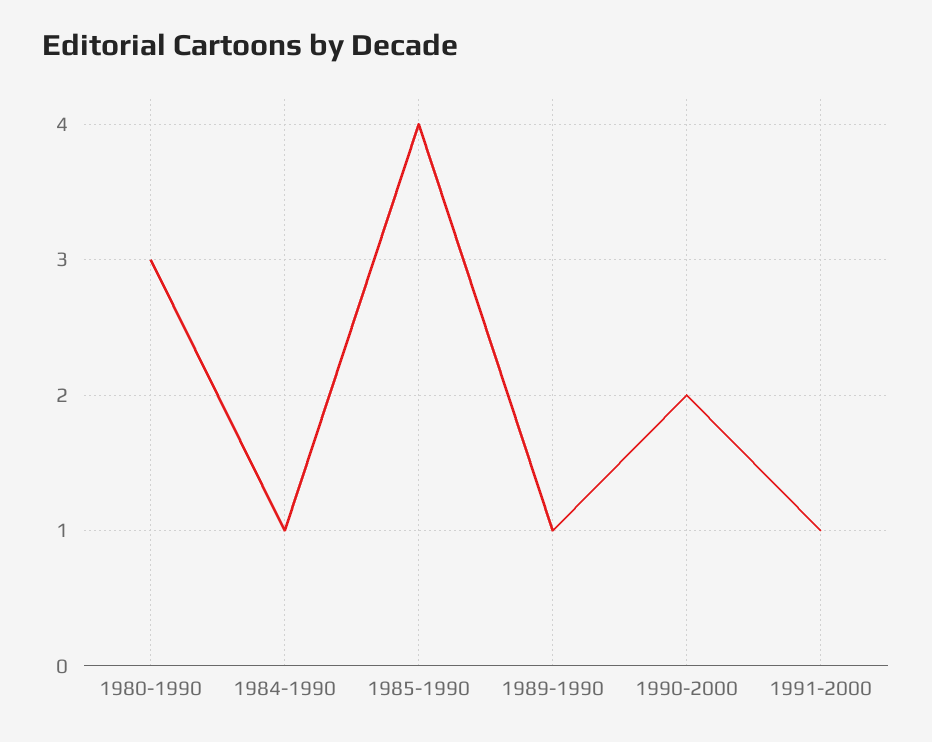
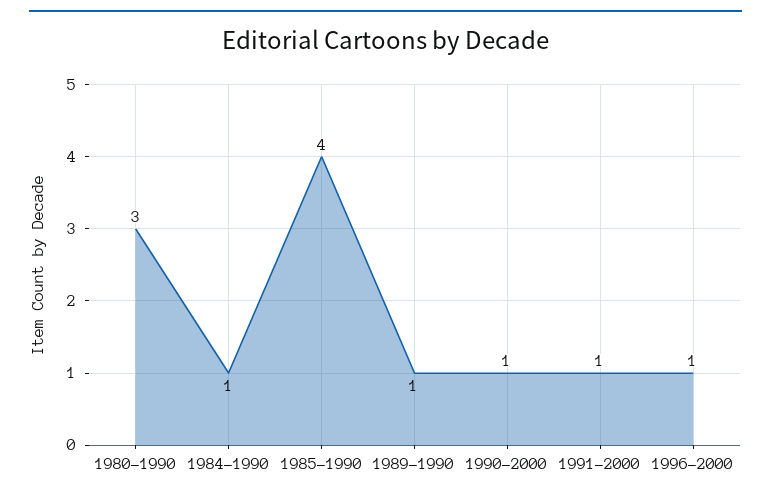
1990-2000: 2 -> 1
1996-2000: none -> 1

